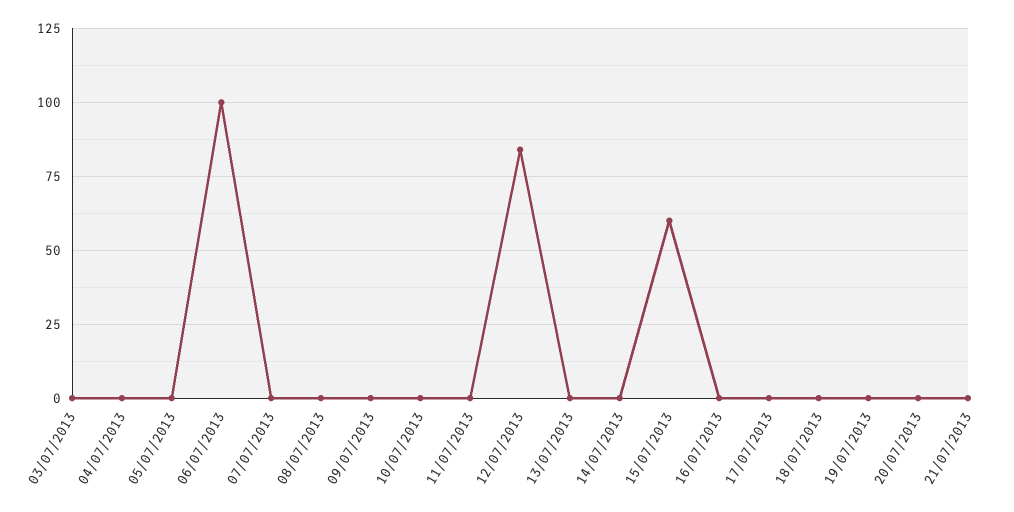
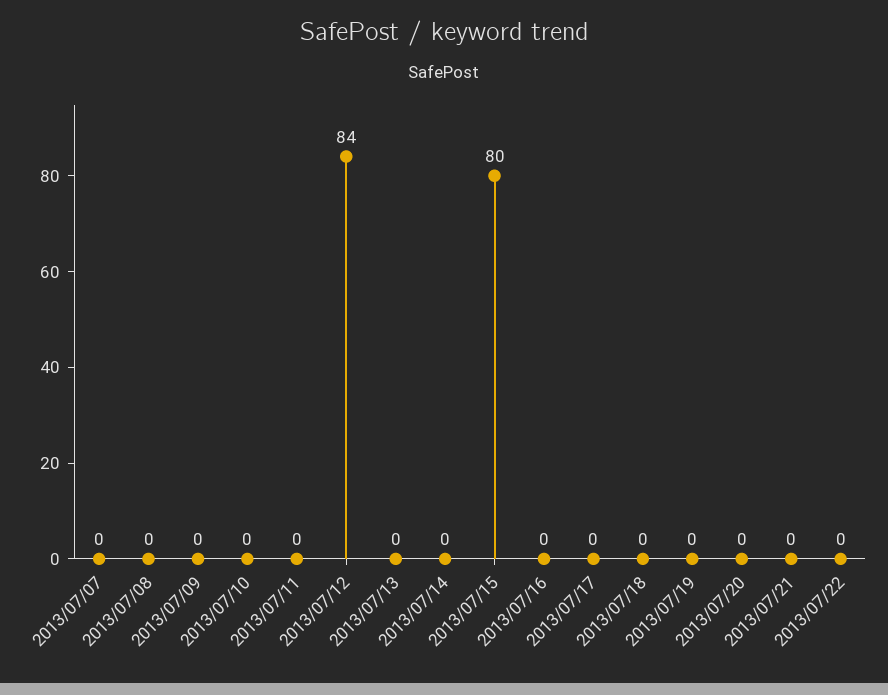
03/07/2013: 0 -> none
04/07/2013: 0 -> none
05/07/2013: 0 -> none
06/07/2013: 100 -> none
15/07/2013: 60 -> 80
2013/07/22: none -> 0

